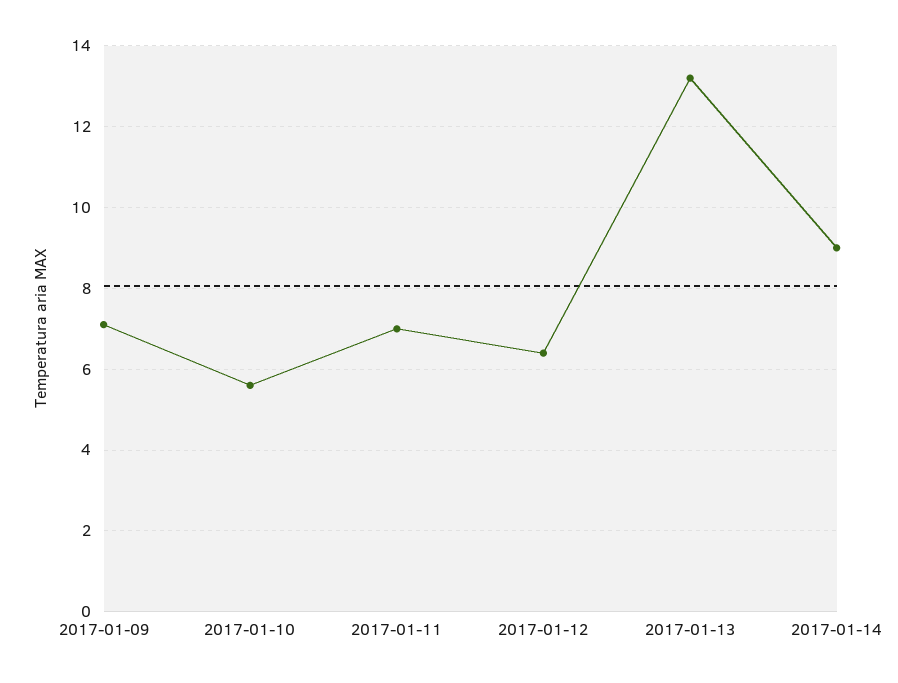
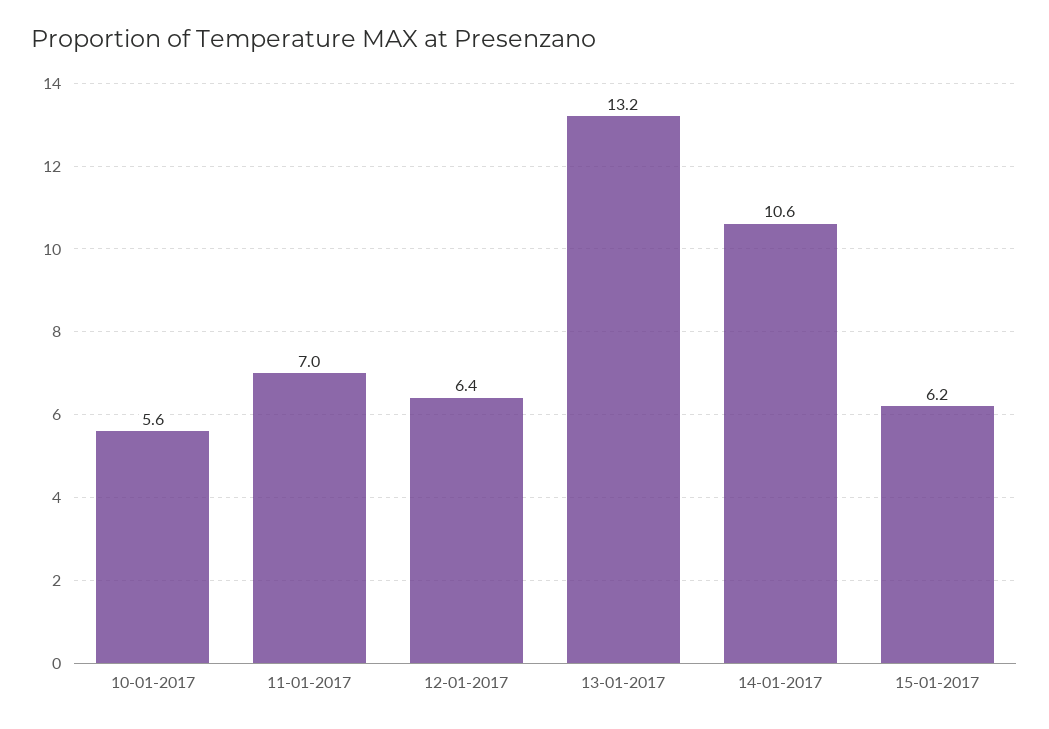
2017-01-09: 7 -> none
2017-01-14: 9 -> 10.6
15-01-2017: none -> 6.2

